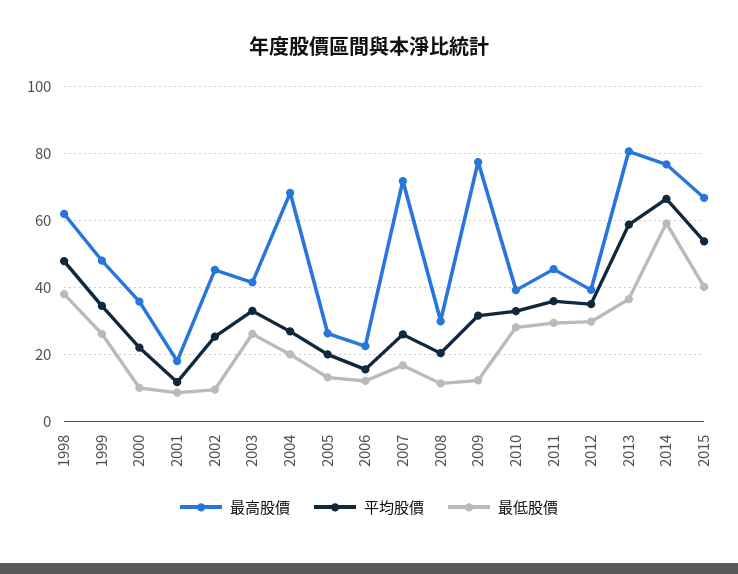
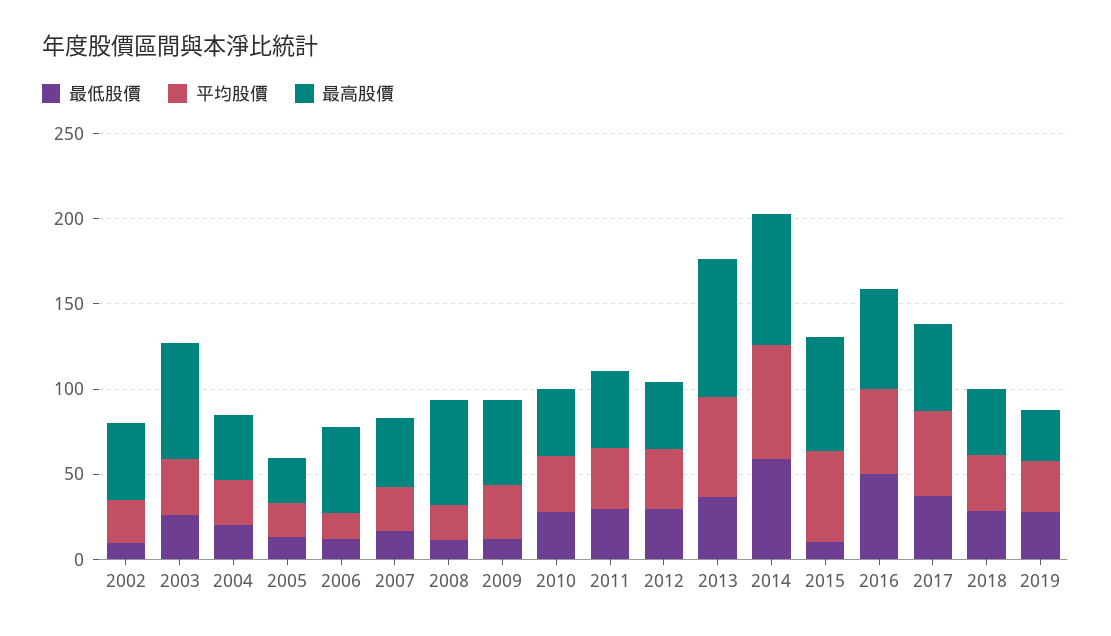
最高股價, 1998: 62 -> none
平均股價, 1998: 48 -> none
最低股價, 1998: 38 -> none
最高股價, 1999: 48 -> none
平均股價, 1999: 34 -> none
最低股價, 1999: 26 -> none
最高股價, 2000: 36 -> none
平均股價, 2000: 22 -> none
最低股價, 2000: 10 -> none
最高股價, 2001: 18 -> none
平均股價, 2001: 12 -> none
最低股價, 2001: 8 -> none
最高股價, 2003: 42 -> 70
最高股價, 2004: 68 -> 40
最高股價, 2006: 22 -> 50
最高股價, 2007: 72 -> 40
最高股價, 2008: 30 -> 60
最高股價, 2009: 78 -> 50
最低股價, 2015: 40 -> 10
最低股價, 2016: none -> 50
平均股價, 2016: none -> 50
最高股價, 2016: none -> 60
最低股價, 2017: none -> 40
平均股價, 2017: none -> 50
最高股價, 2017: none -> 50
最低股價, 2018: none -> 30
平均股價, 2018: none -> 30
最高股價, 2018: none -> 40
最低股價, 2019: none -> 30
平均股價, 2019: none -> 30
最高股價, 2019: none -> 30

